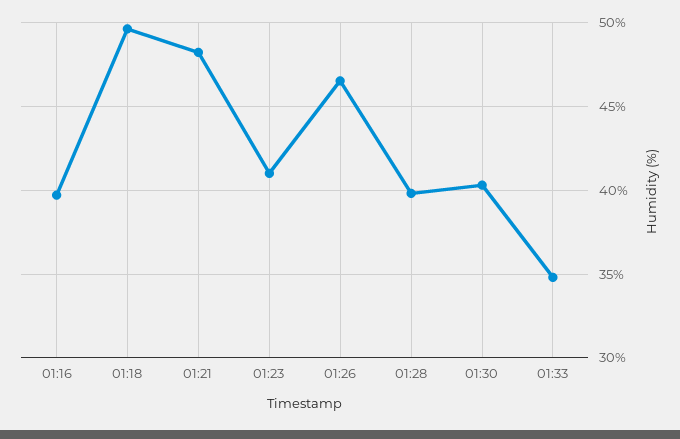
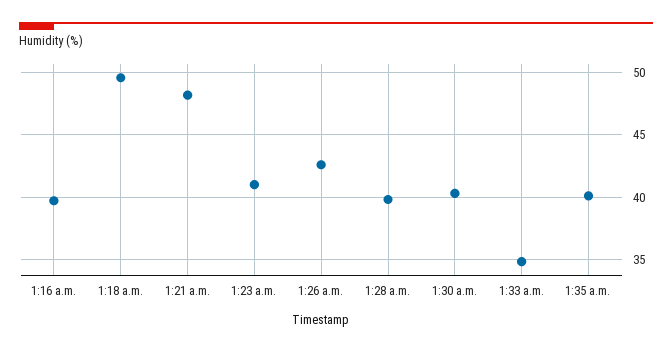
01:26: 46.5 -> 42.5
1:35 a.m.: none -> 40

